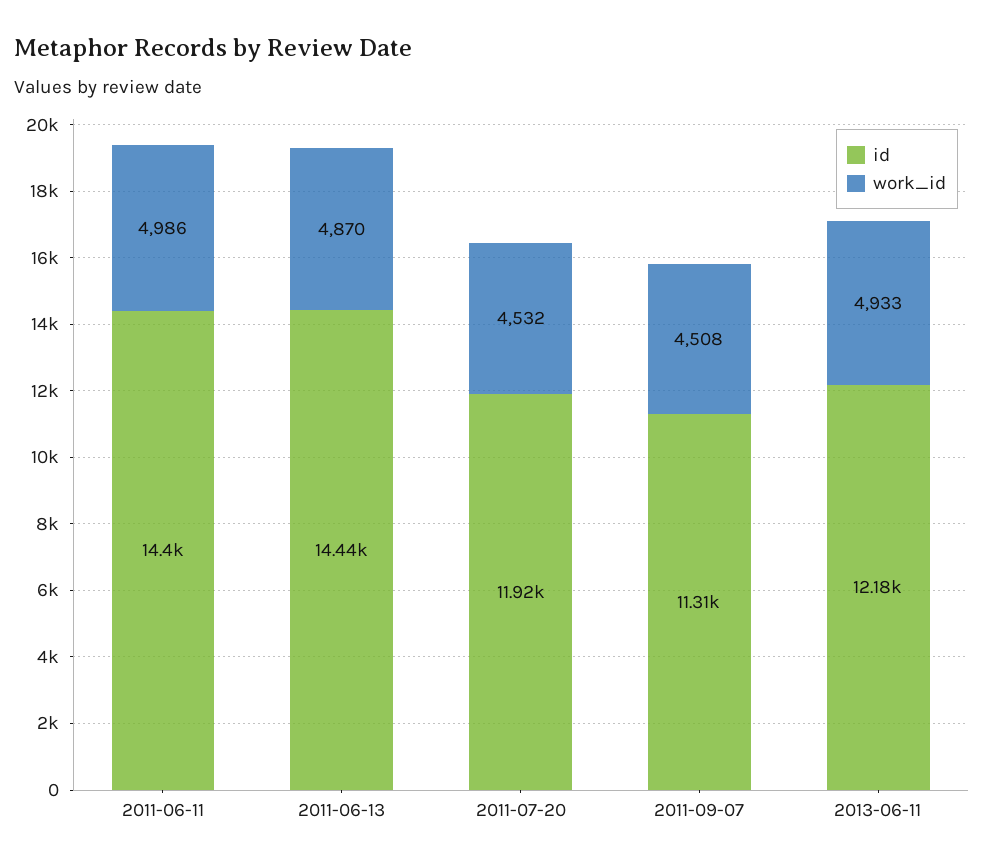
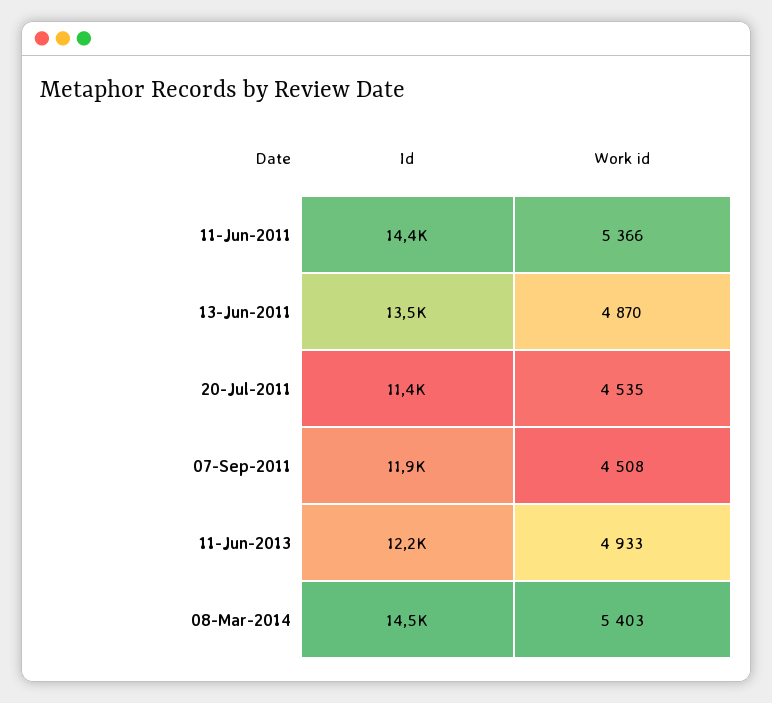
work_id, 2011-06-11: 4986 -> 5366
id, 2011-06-13: 14440 -> 13500
id, 2011-07-20: 11920 -> 11400
work_id, 2011-07-20: 4532 -> 4535
id, 2011-09-07: 11310 -> 11900
id, 08-Mar-2014: none -> 14500
work_id, 08-Mar-2014: none -> 5403

